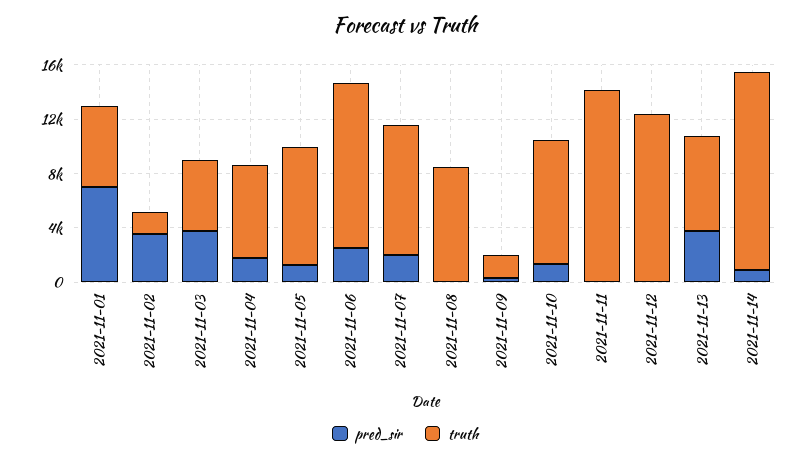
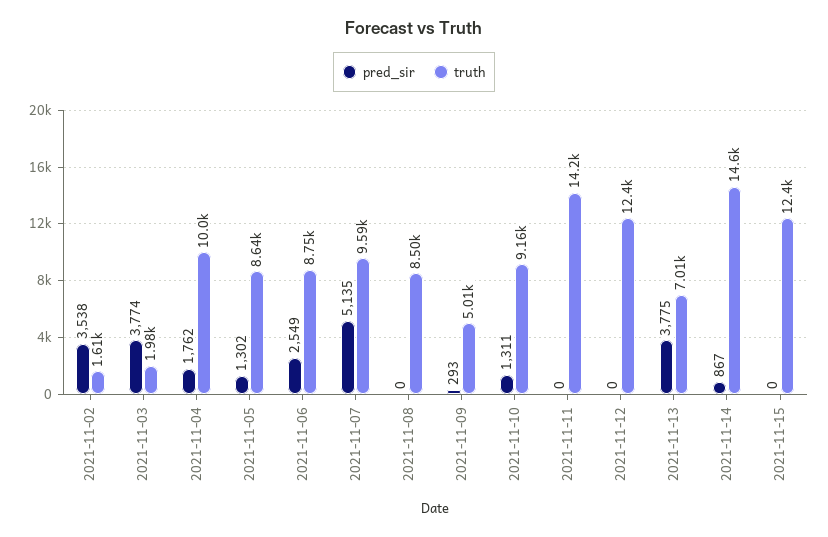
pred_sir, 2021-11-01: 7000 -> none
truth, 2021-11-01: 6000 -> none
truth, 2021-11-03: 5000 -> 1980
truth, 2021-11-04: 7000 -> 10000
truth, 2021-11-06: 12000 -> 8750
pred_sir, 2021-11-07: 2000 -> 5135
truth, 2021-11-09: 2000 -> 5010
pred_sir, 2021-11-15: none -> 0
truth, 2021-11-15: none -> 12400

